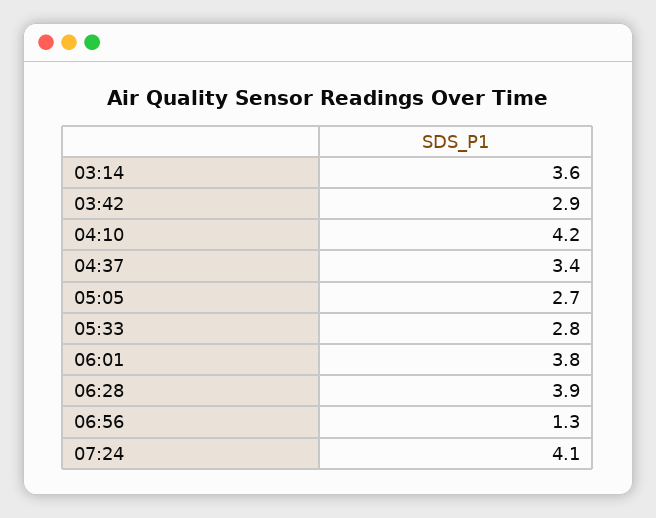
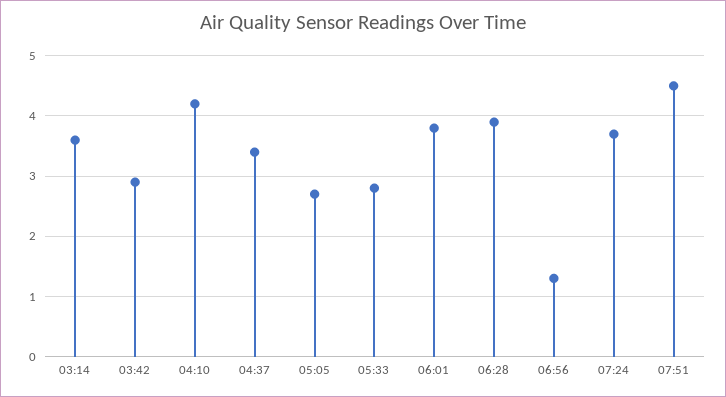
07:24: 4.1 -> 3.7
07:51: none -> 4.5

